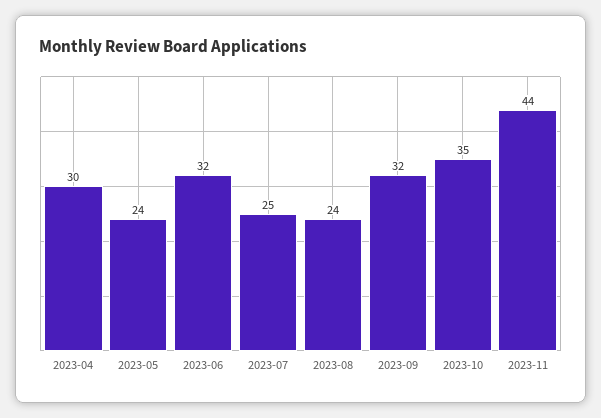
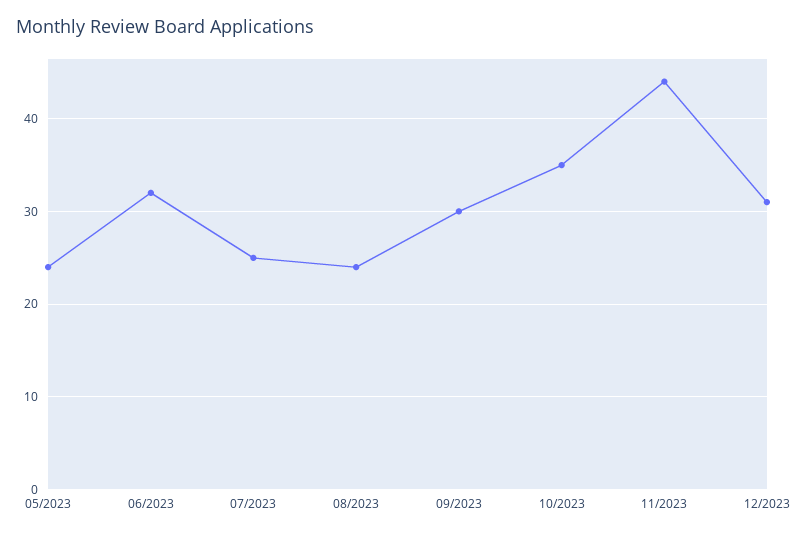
2023-04: 30 -> none
2023-09: 32 -> 30
12/2023: none -> 31

